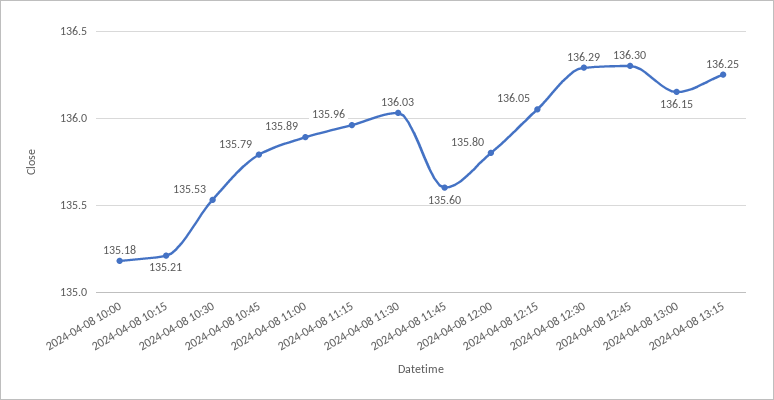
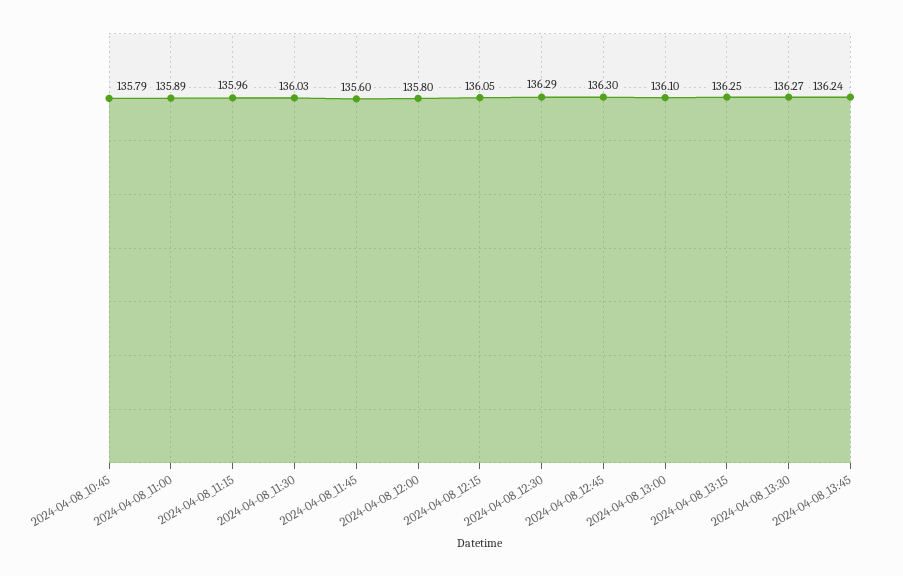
2024-04-08 10:00: 135.18 -> none
2024-04-08 10:15: 135.21 -> none
2024-04-08 10:30: 135.53 -> none
2024-04-08 13:00: 136.15 -> 136.1
2024-04-08_13:30: none -> 136.27
2024-04-08_13:45: none -> 136.24

